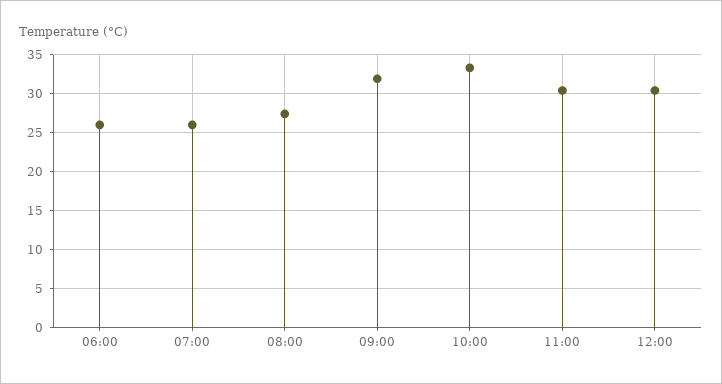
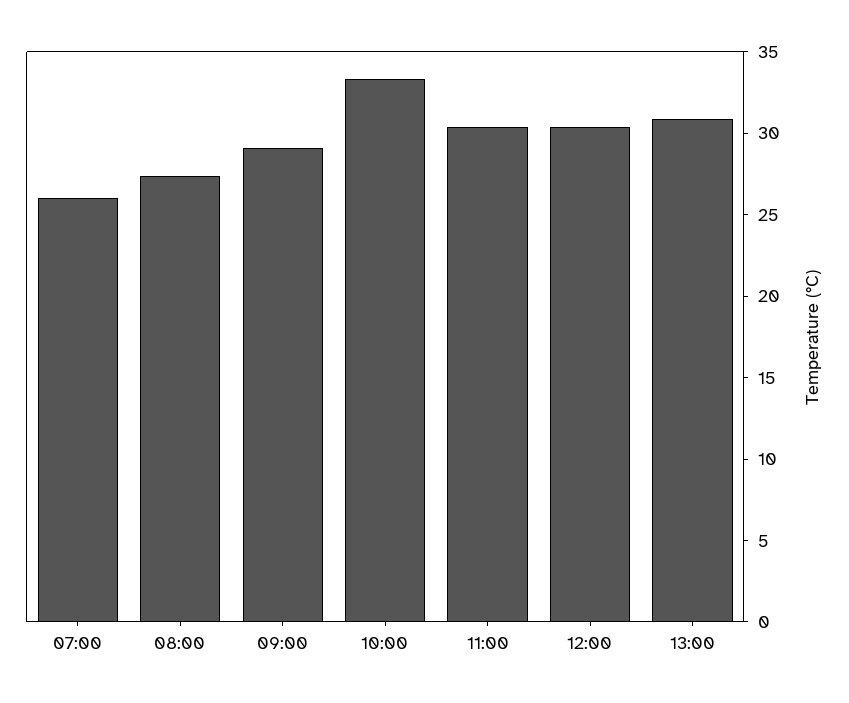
06:00: 26 -> none
09:00: 32 -> 29
13:00: none -> 31

